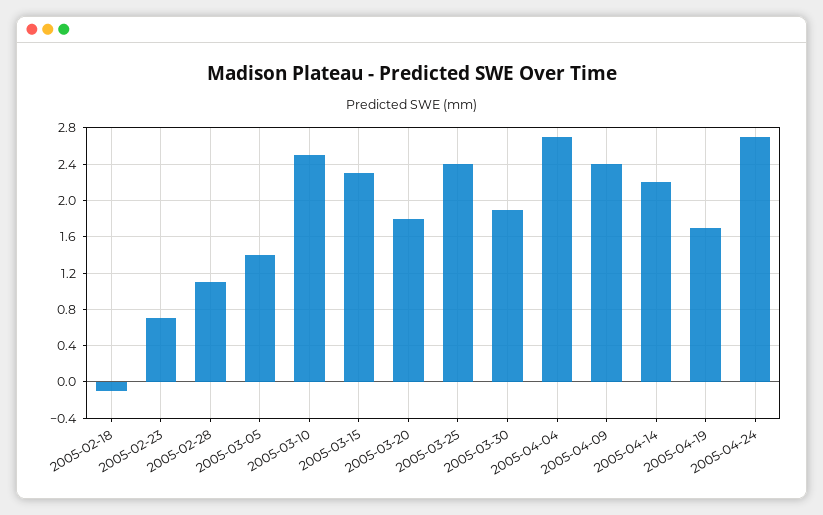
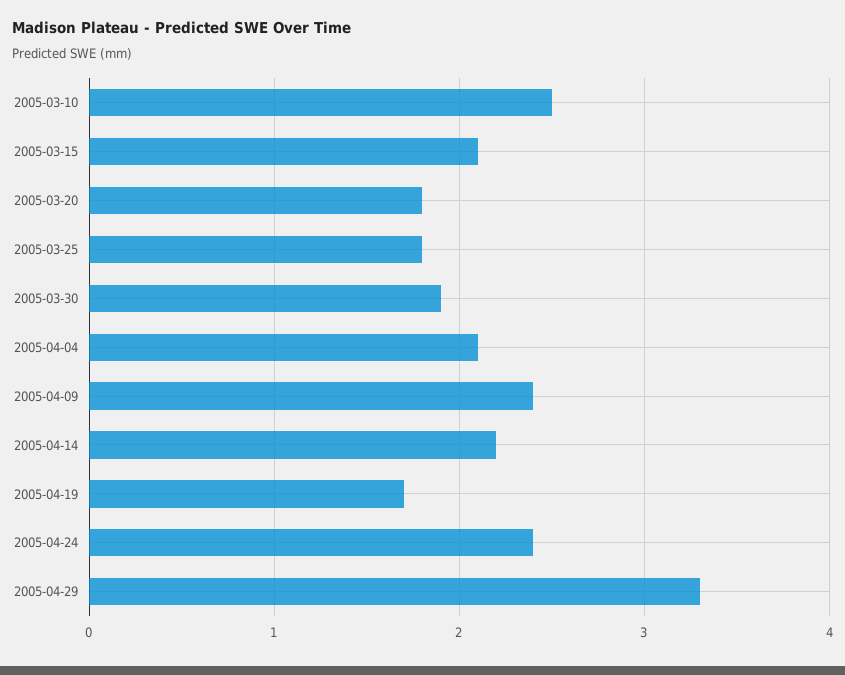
2005-02-18: -0.1 -> none
2005-02-23: 0.7 -> none
2005-02-28: 1.1 -> none
2005-03-05: 1.4 -> none
2005-03-15: 2.3 -> 2.1
2005-03-25: 2.4 -> 1.8
2005-04-04: 2.7 -> 2.1
2005-04-24: 2.7 -> 2.4
2005-04-29: none -> 3.3

